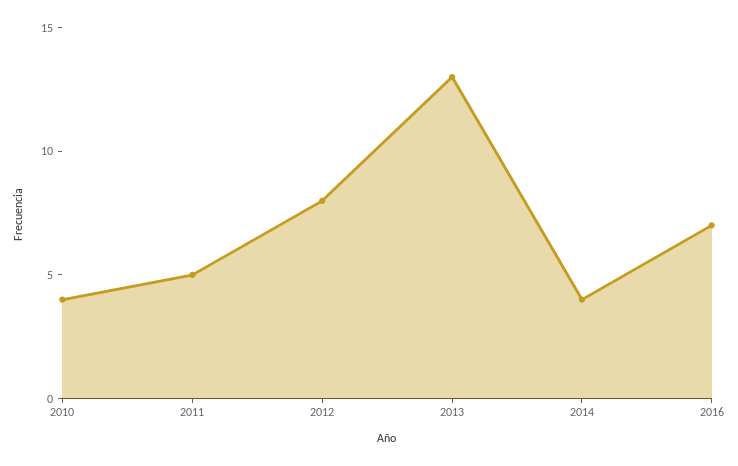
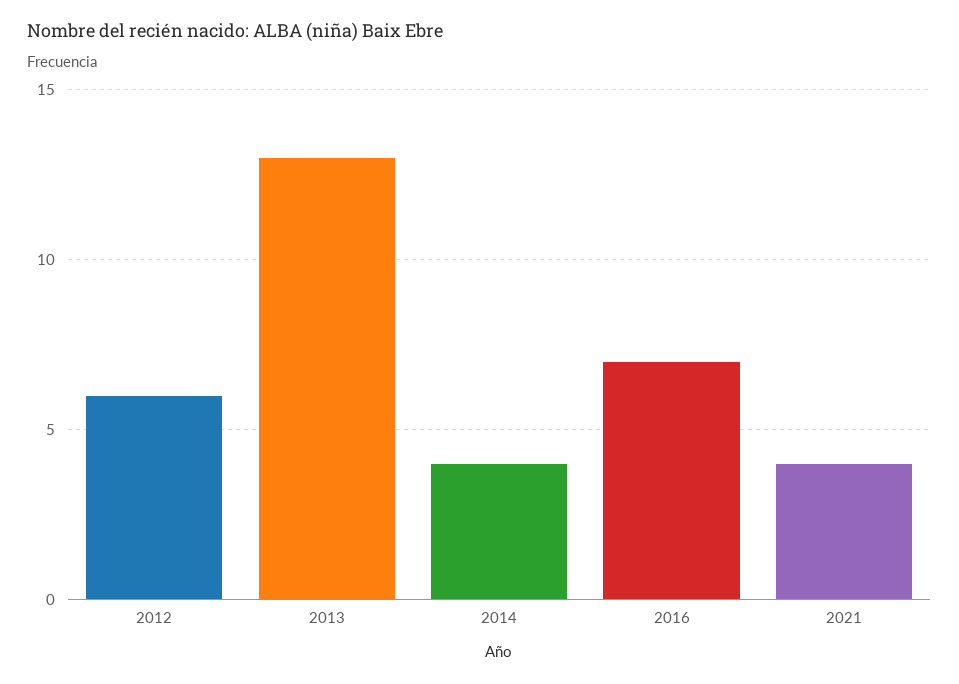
2010: 4 -> none
2011: 5 -> none
2012: 8 -> 6
2021: none -> 4

